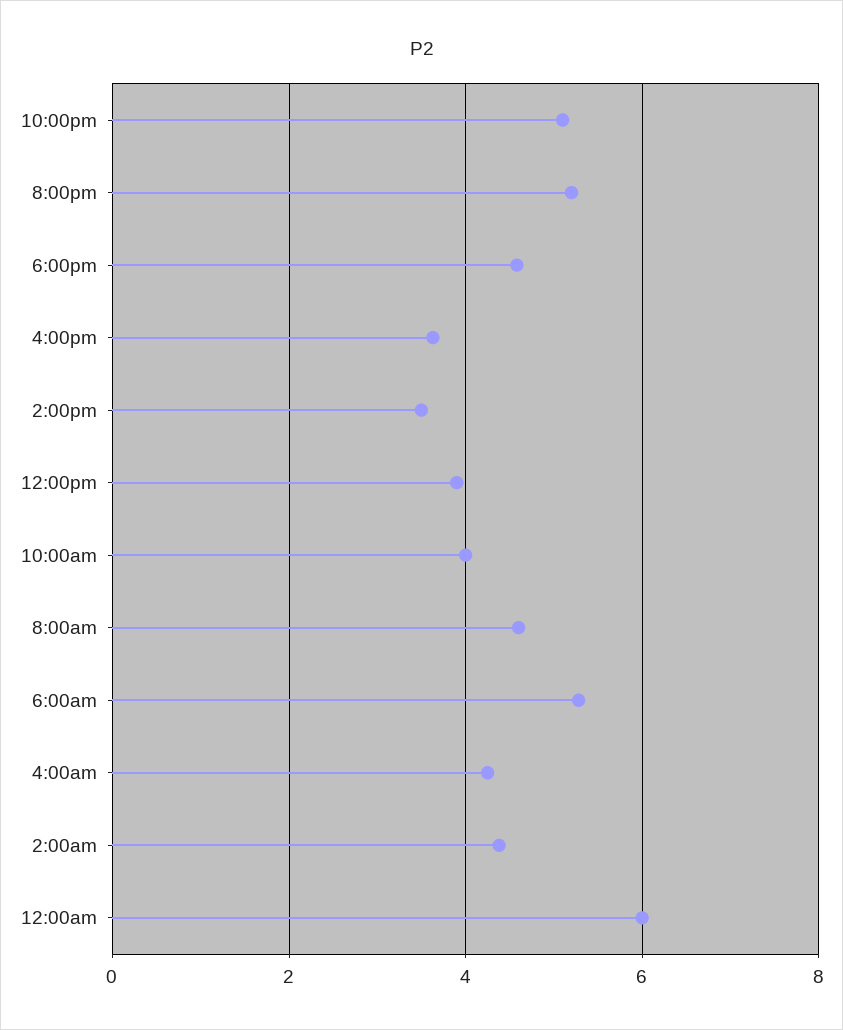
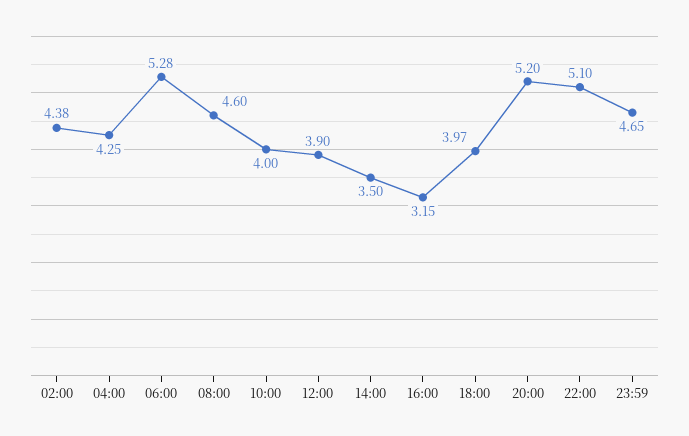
6:00pm: 4.6 -> 3.97
4:00pm: 3.6 -> 3.15
12:00am: 6 -> none
23:59: none -> 4.65

